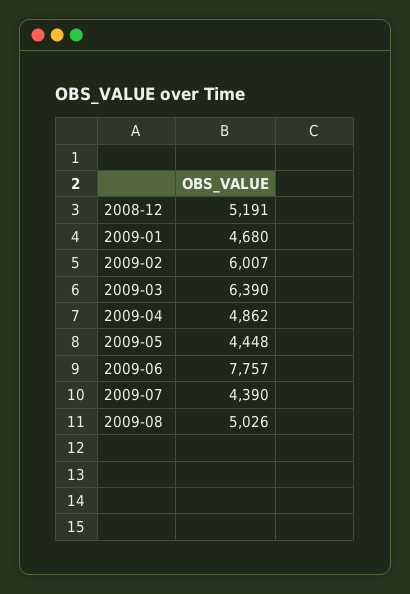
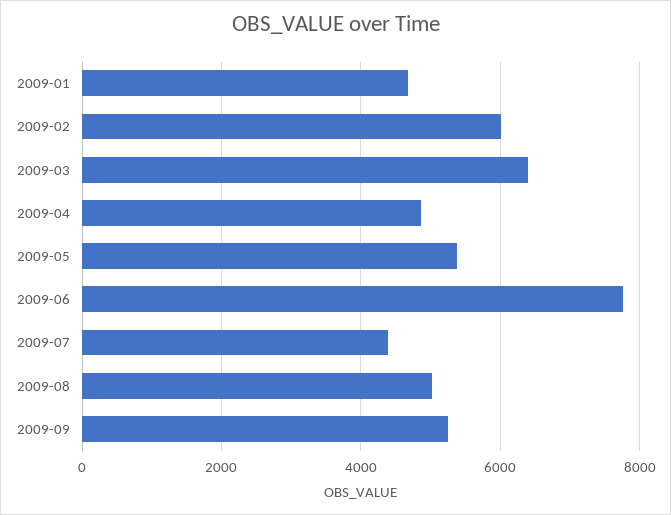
2008-12: 5191 -> none
2009-05: 4448 -> 5400
2009-09: none -> 5200

